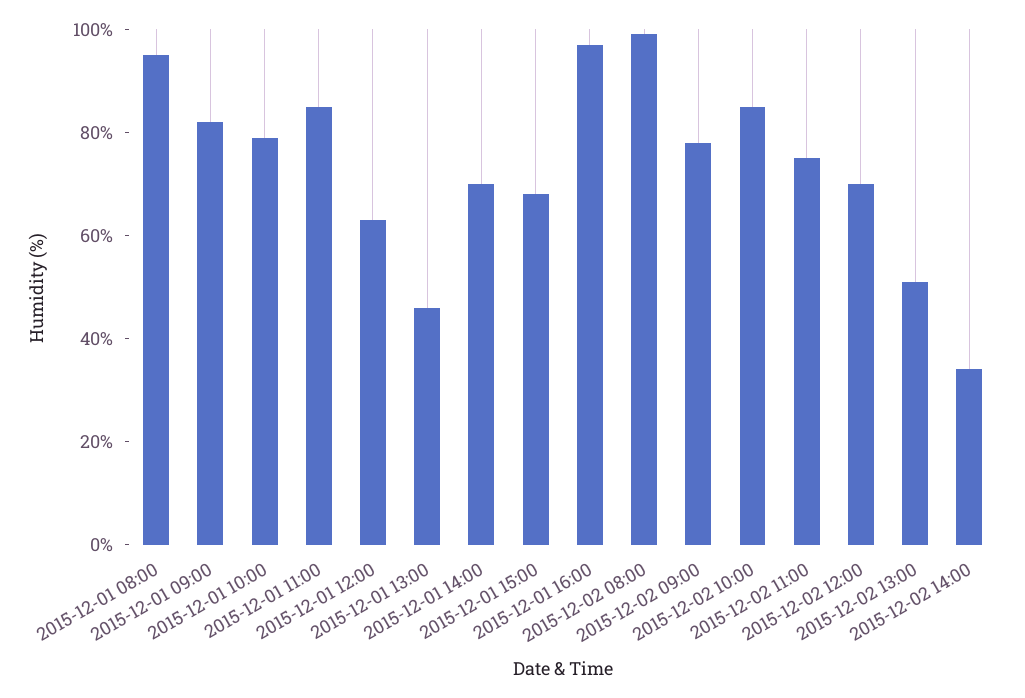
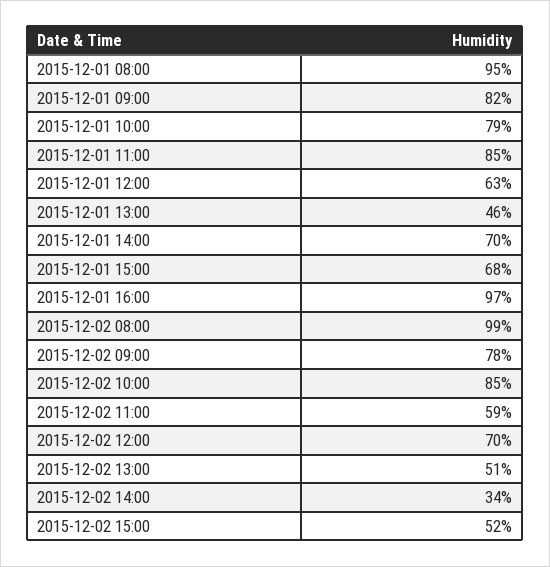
2015-12-02 11:00: 75 -> 59
2015-12-02 15:00: none -> 52

